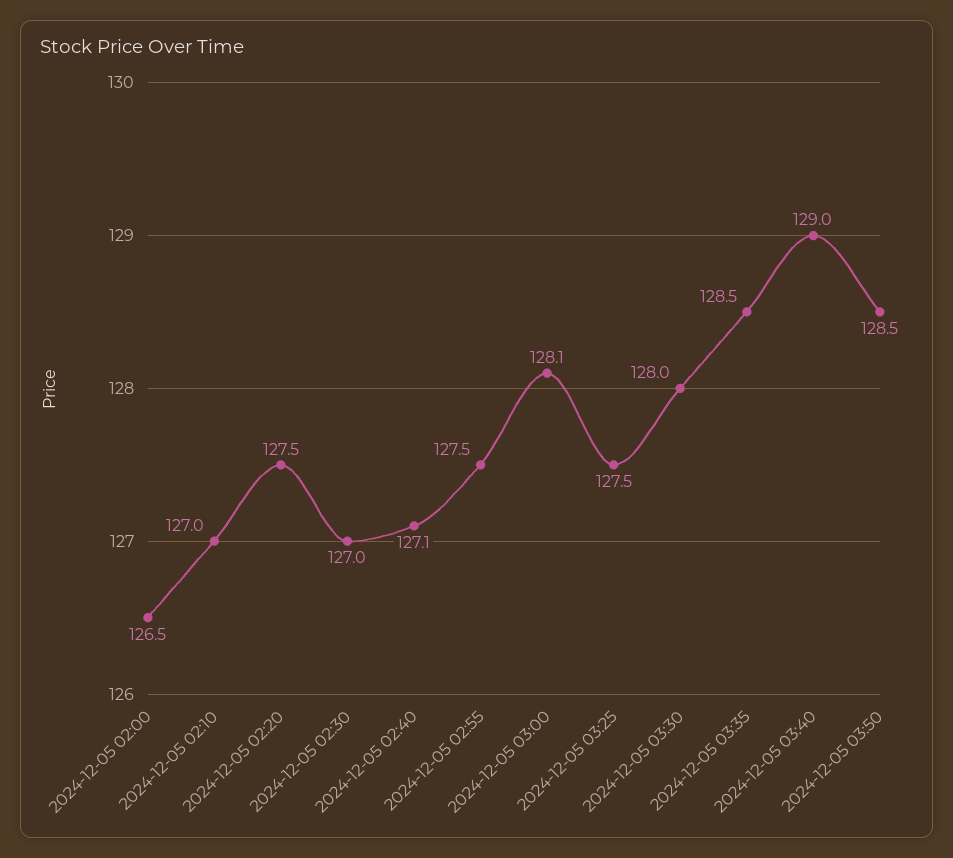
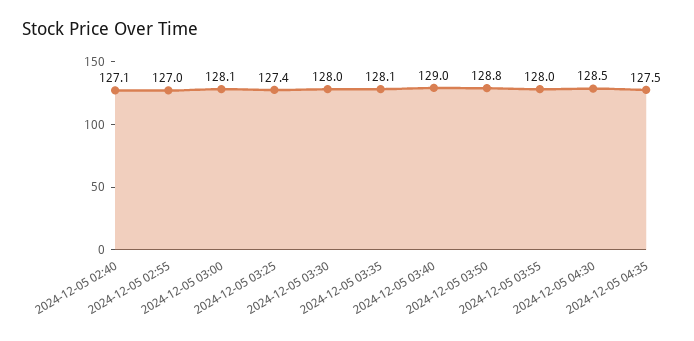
2024-12-05 02:00: 126.5 -> none
2024-12-05 02:10: 127 -> none
2024-12-05 02:20: 127.5 -> none
2024-12-05 02:30: 127 -> none
2024-12-05 02:55: 127.5 -> 127
2024-12-05 03:25: 127.5 -> 127.4
2024-12-05 03:35: 128.5 -> 128.1
2024-12-05 03:50: 128.5 -> 128.8
2024-12-05 03:55: none -> 128
2024-12-05 04:30: none -> 128.5
2024-12-05 04:35: none -> 127.5

